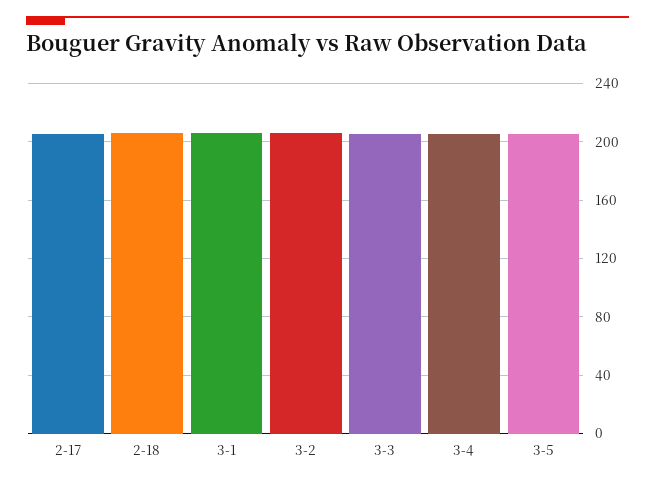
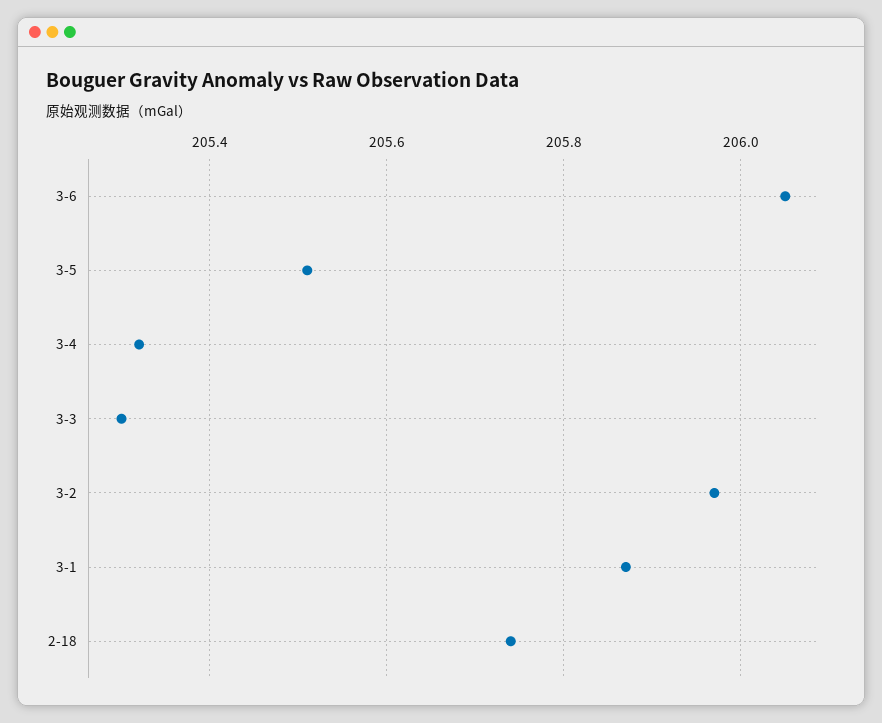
2-17: 205 -> none
3-6: none -> 206.05

